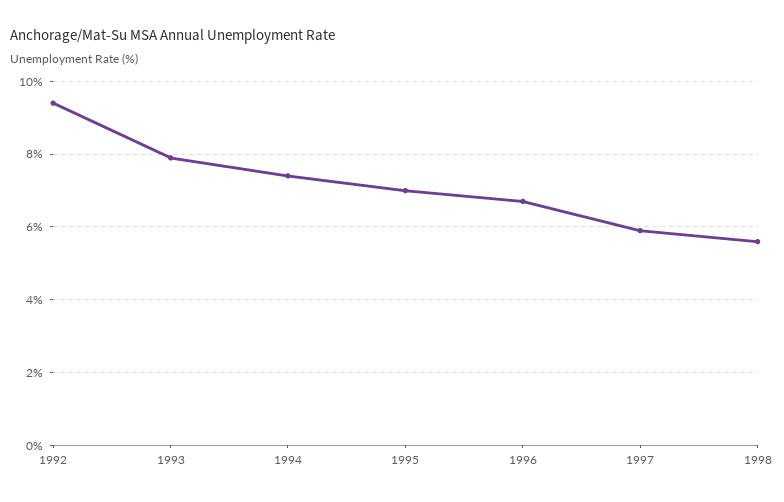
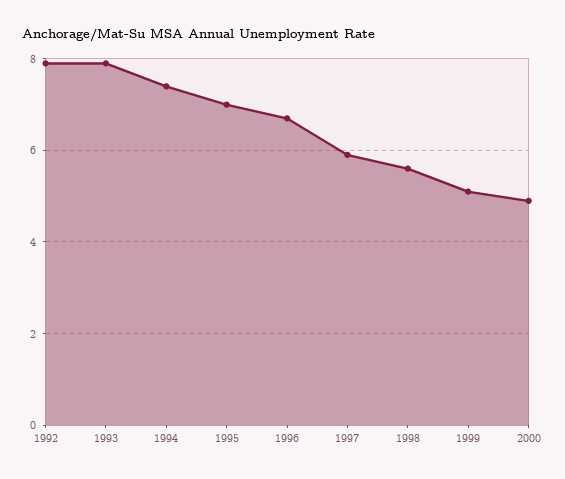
1992: 9.5 -> 8
1999: none -> 5
2000: none -> 5

